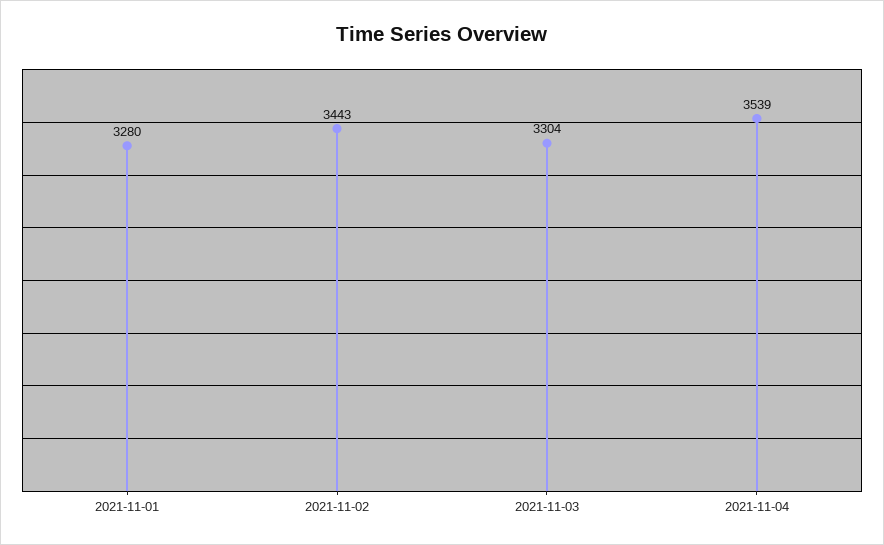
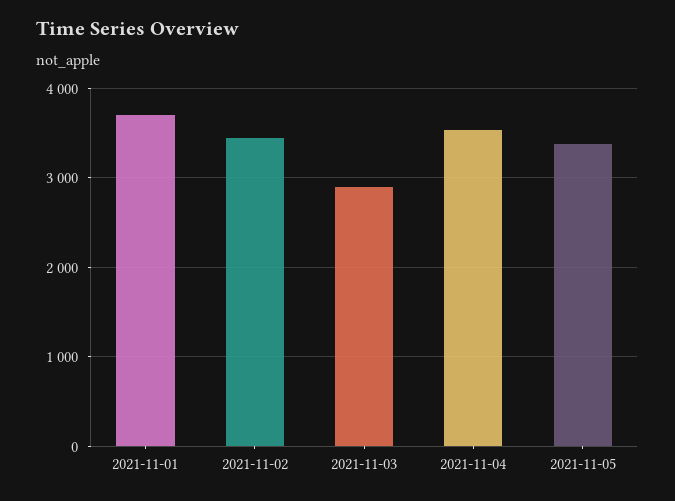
2021-11-01: 3280 -> 3700
2021-11-03: 3304 -> 2900
2021-11-05: none -> 3400

